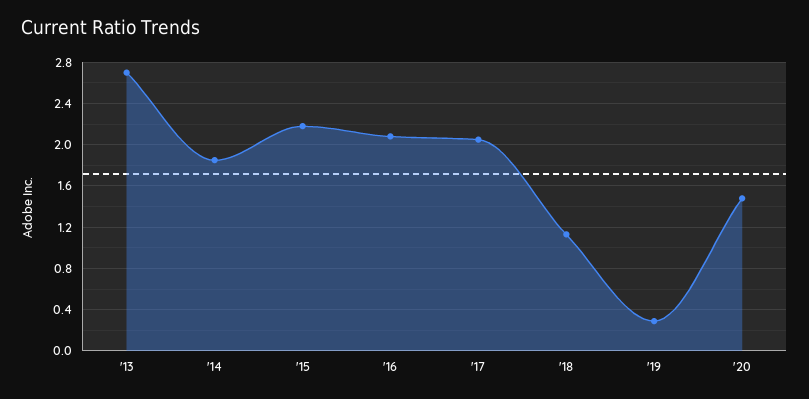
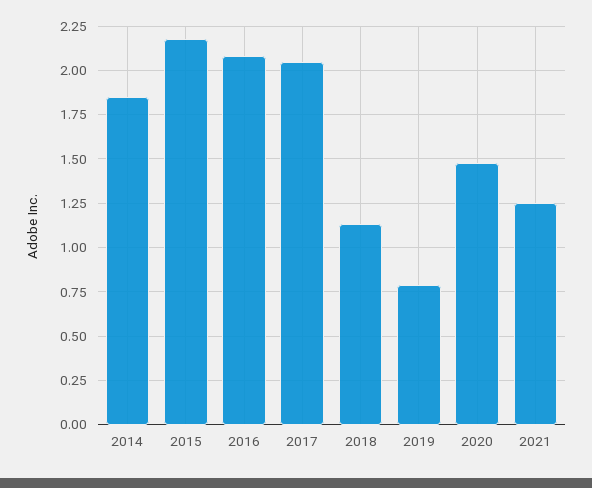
'13: 2.7 -> none
'19: 0.3 -> 0.8
2021: none -> 1.25

